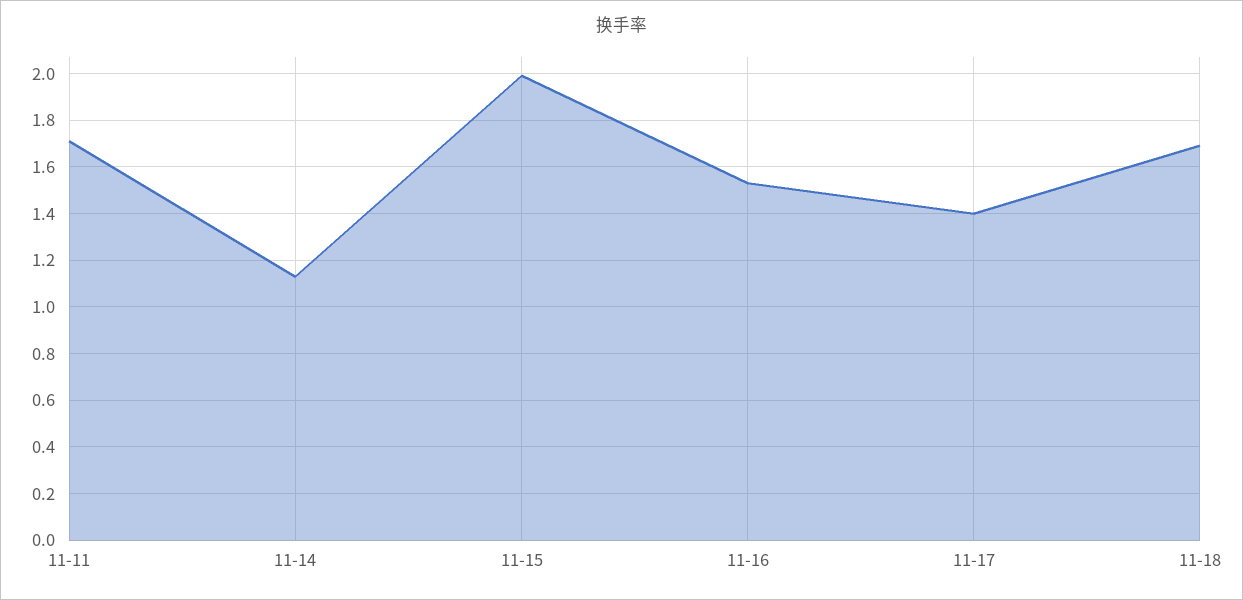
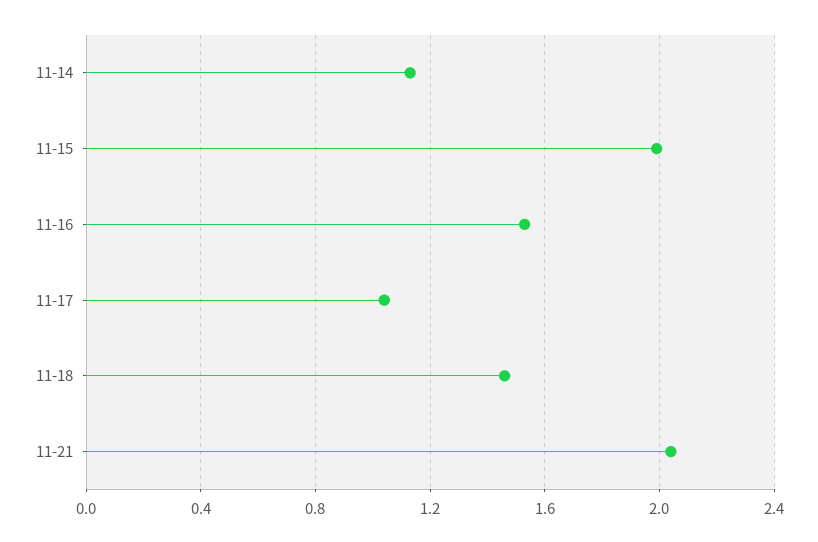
11-11: 1.7 -> none
11-17: 1.4 -> 1.05
11-18: 1.7 -> 1.45
11-21: none -> 2.05

